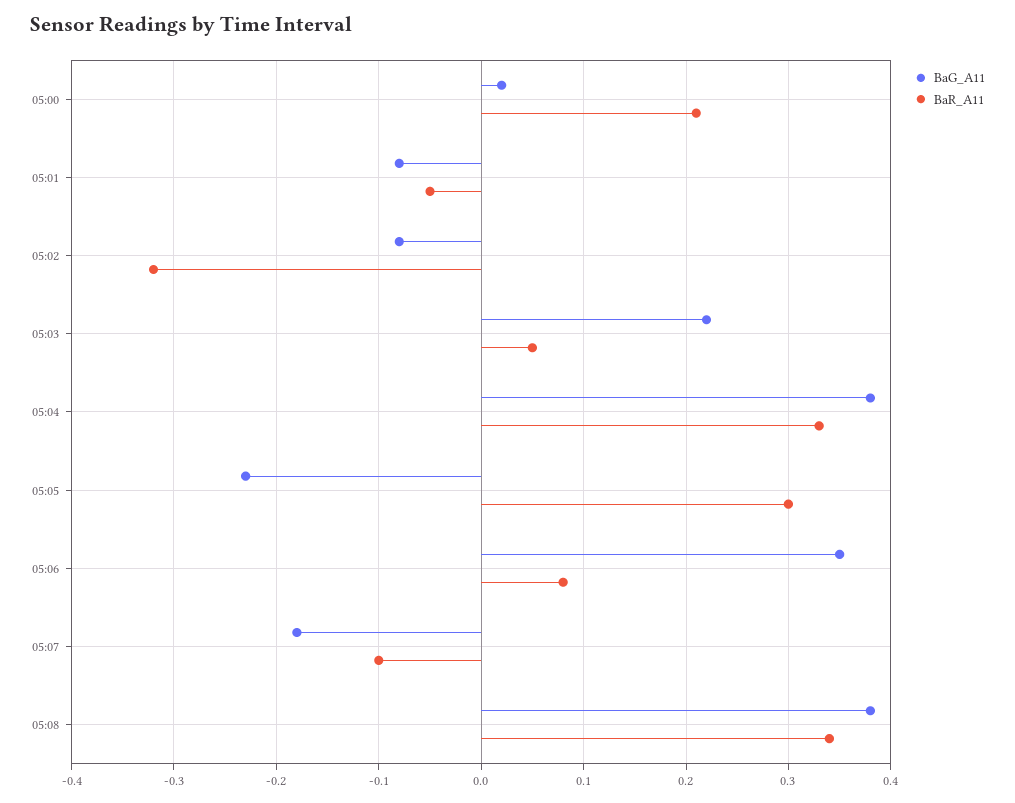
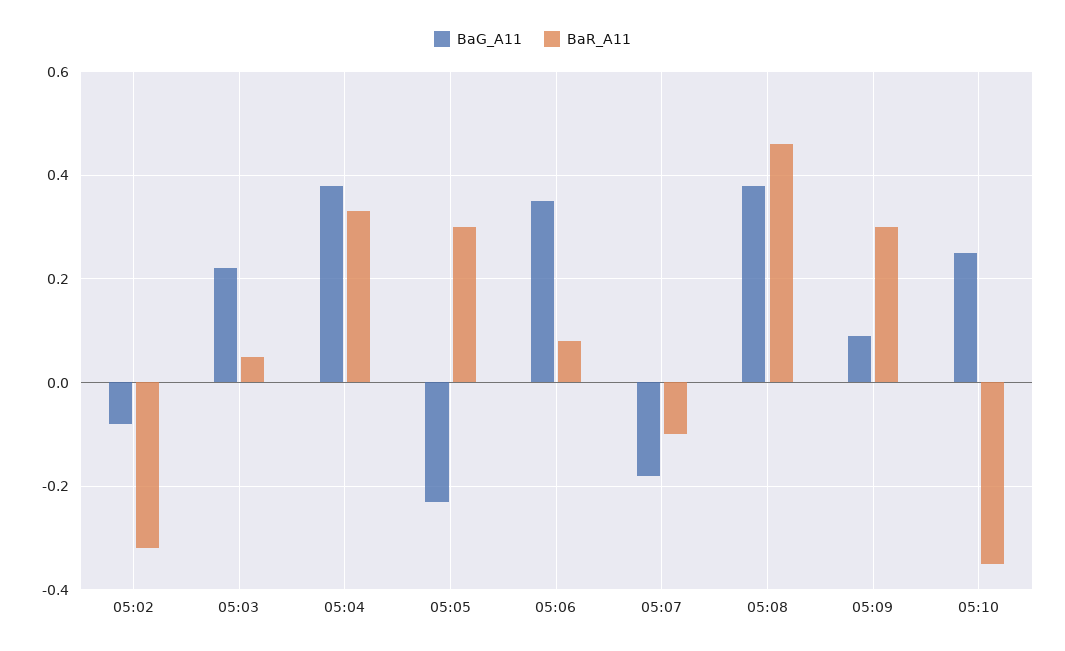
BaG_A11, 05:00: 0.02 -> none
BaR_A11, 05:00: 0.21 -> none
BaG_A11, 05:01: -0.08 -> none
BaR_A11, 05:01: -0.05 -> none
BaR_A11, 05:08: 0.34 -> 0.45
BaG_A11, 05:09: none -> 0.1
BaR_A11, 05:09: none -> 0.3
BaG_A11, 05:10: none -> 0.25
BaR_A11, 05:10: none -> -0.35

